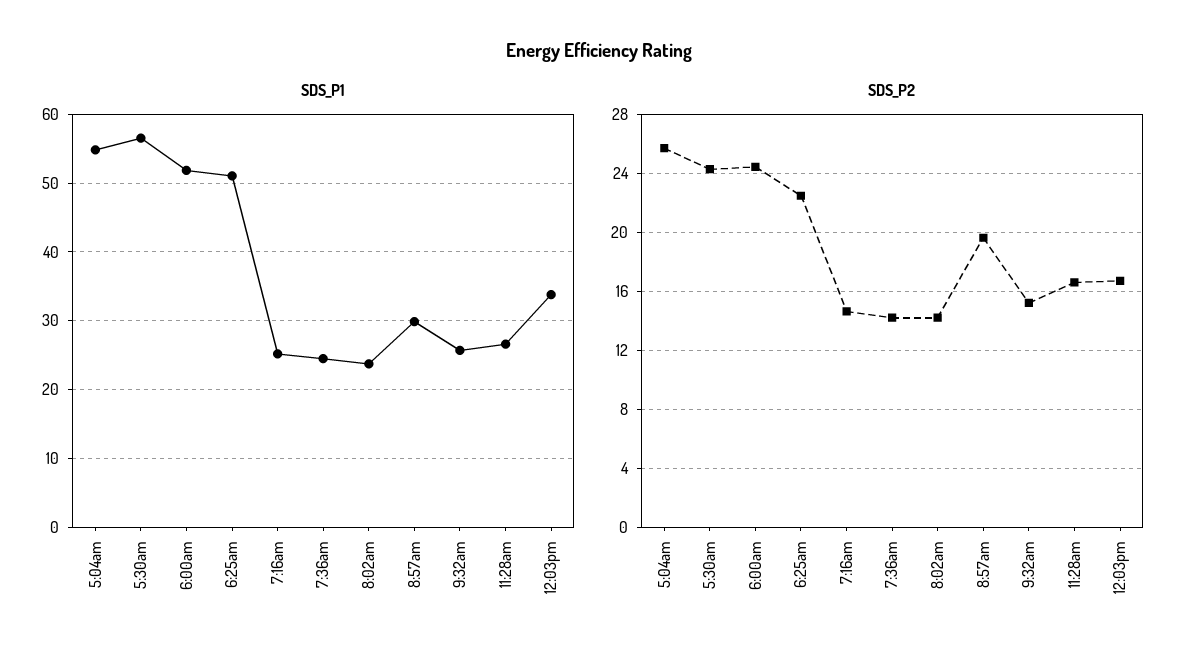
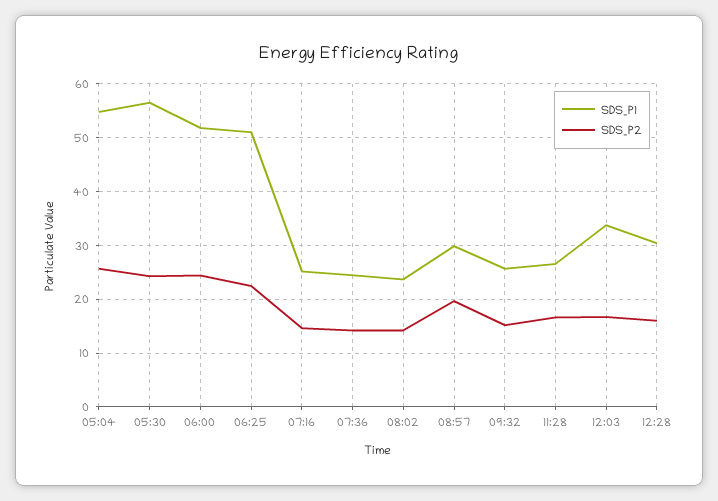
SDS_P1, 12:28: none -> 30
SDS_P2, 12:28: none -> 16

